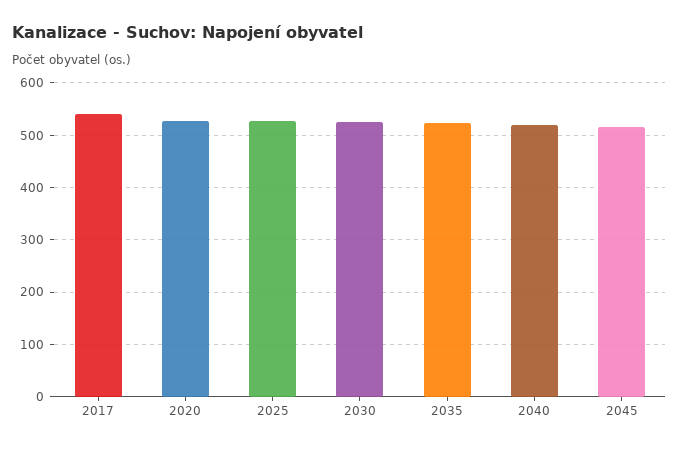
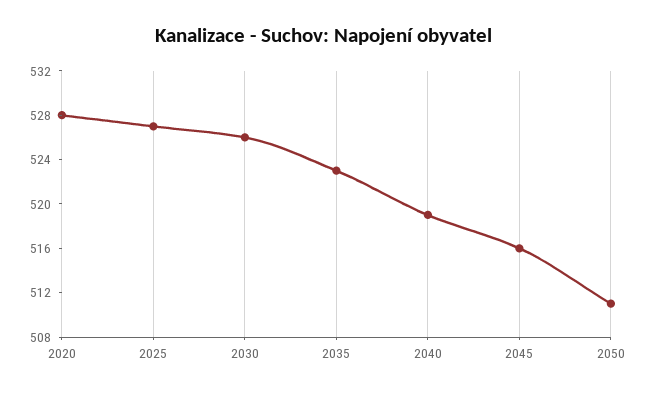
2017: 540 -> none
2050: none -> 511

